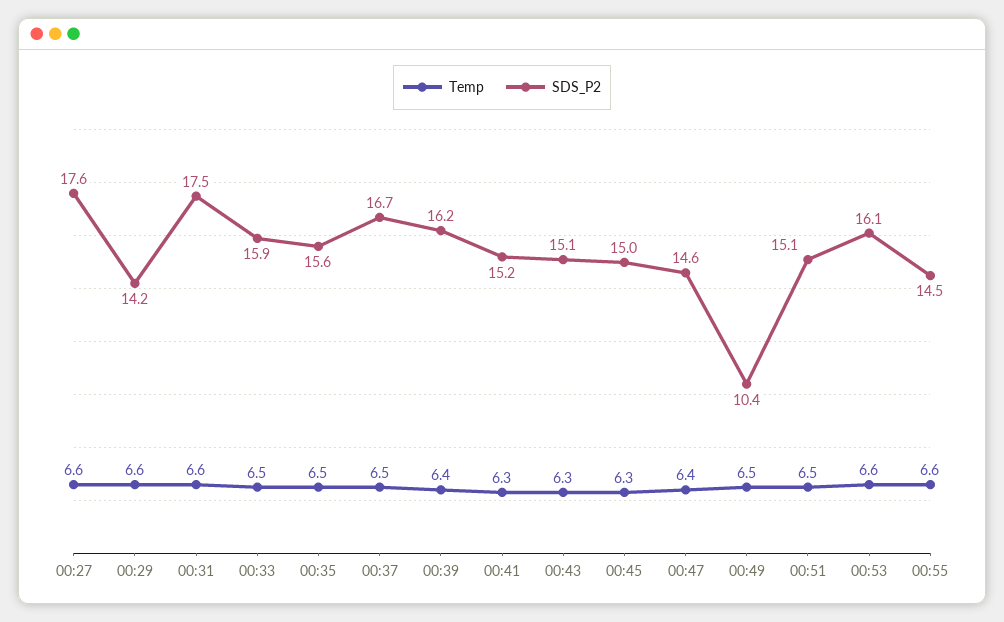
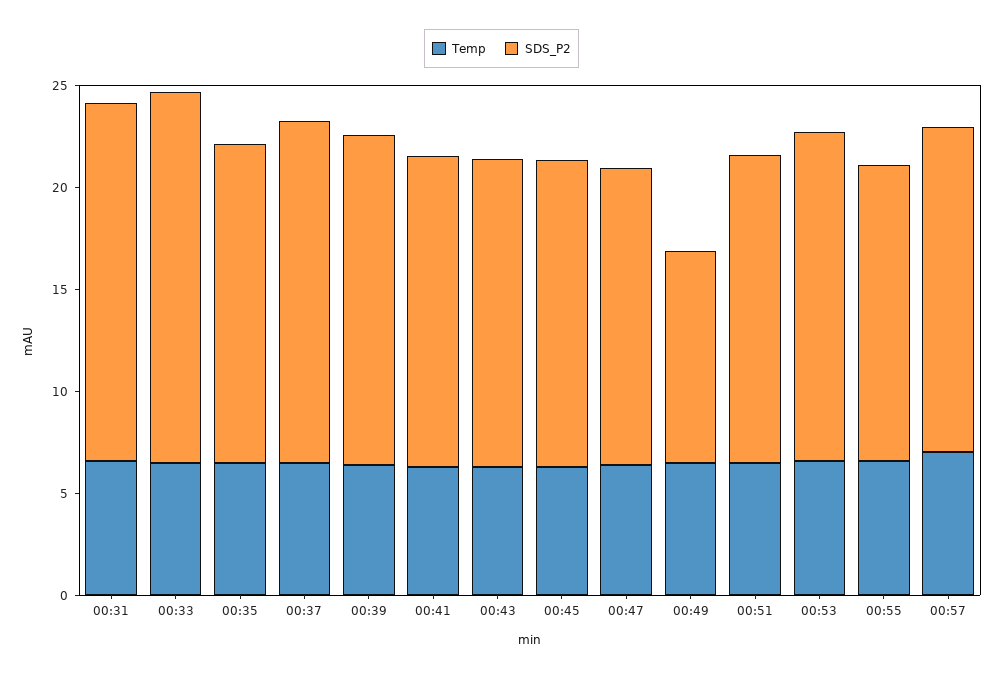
Temp, 00:27: 6.6 -> none
SDS_P2, 00:27: 17.6 -> none
Temp, 00:29: 6.6 -> none
SDS_P2, 00:29: 14.2 -> none
SDS_P2, 00:33: 15.9 -> 18
Temp, 00:57: none -> 7
SDS_P2, 00:57: none -> 16

